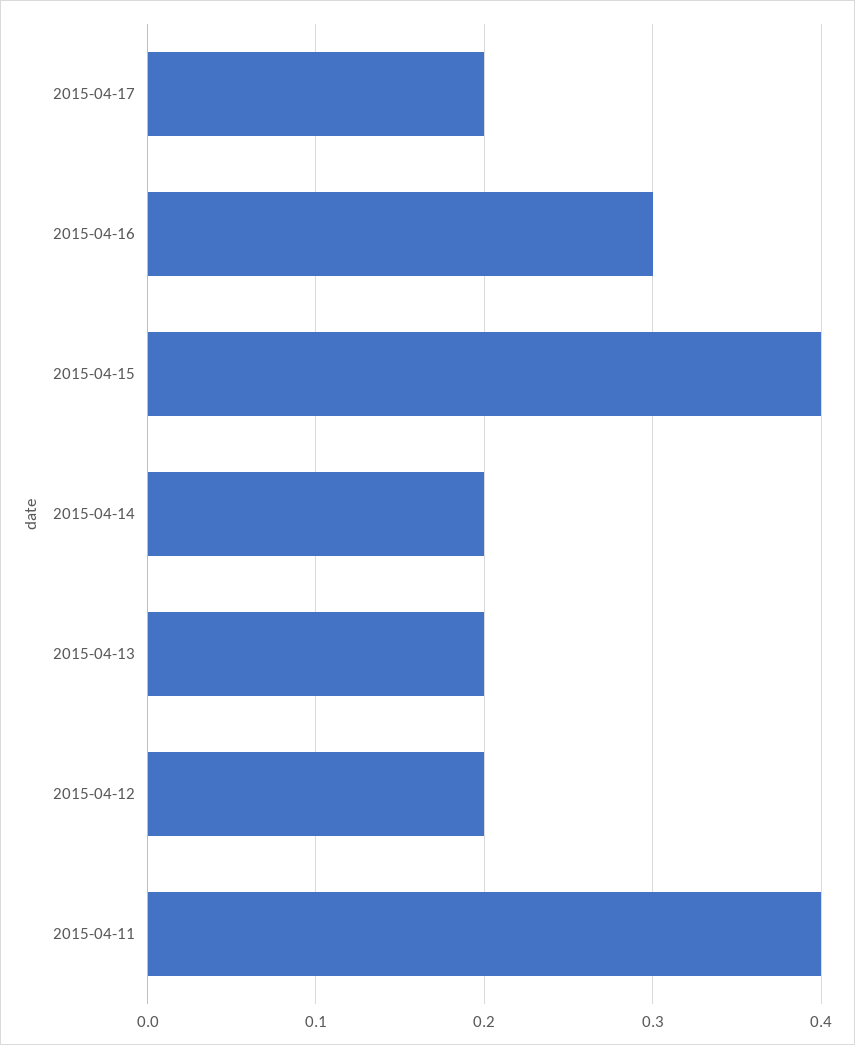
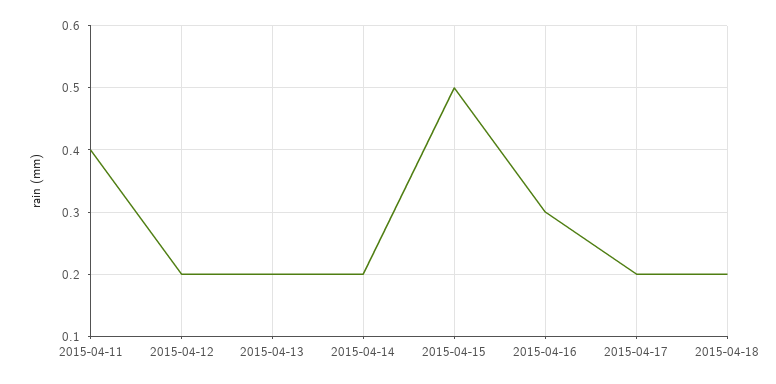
2015-04-15: 0.4 -> 0.5
2015-04-18: none -> 0.2

